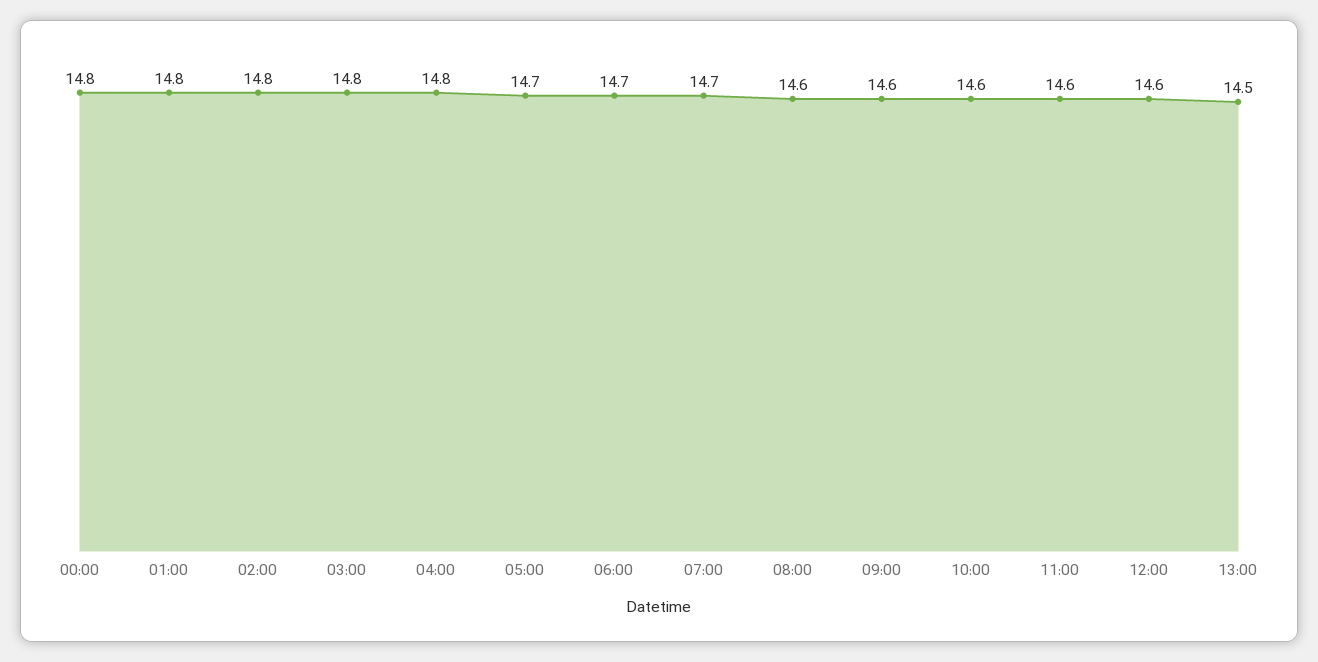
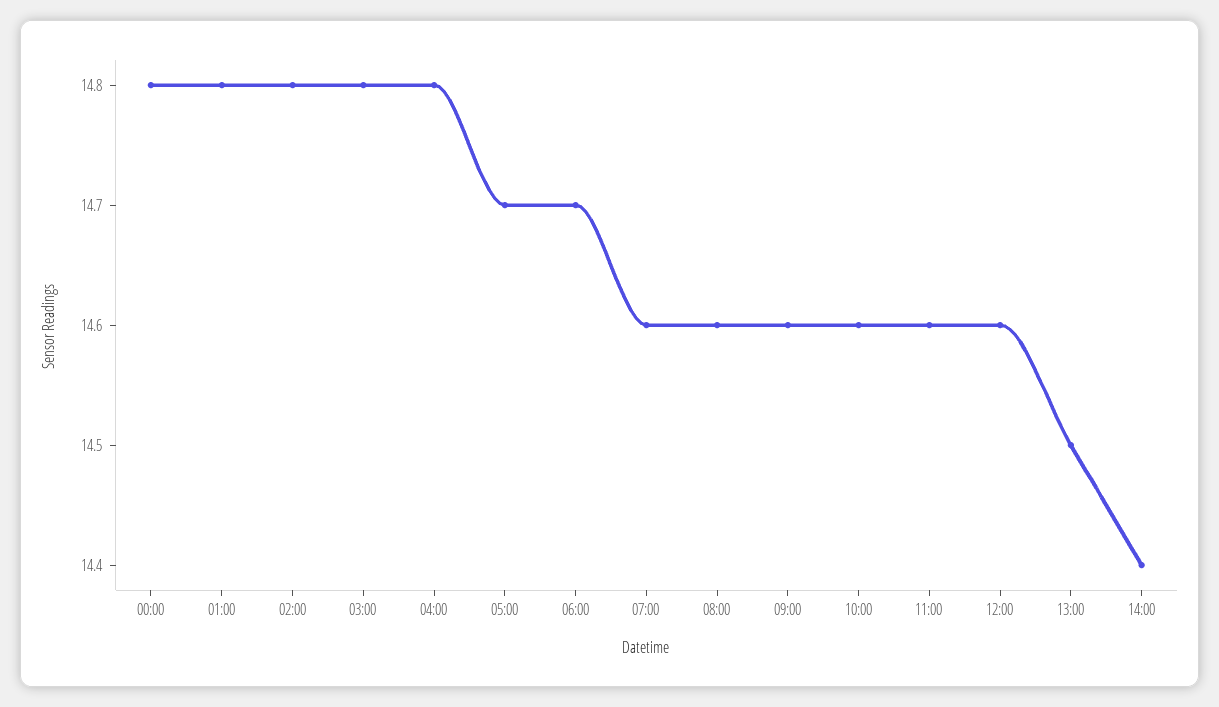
07:00: 14.7 -> 14.6
14:00: none -> 14.4

